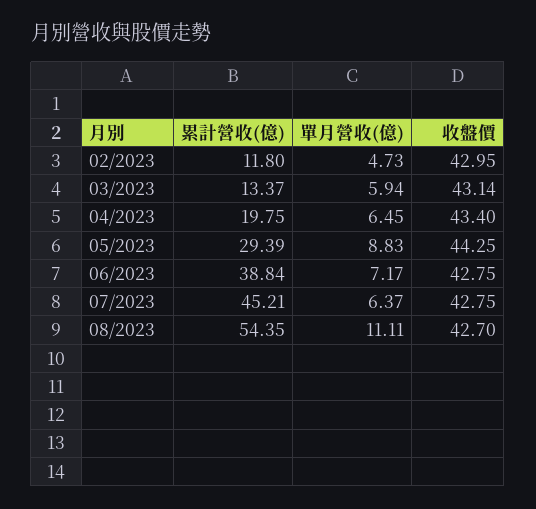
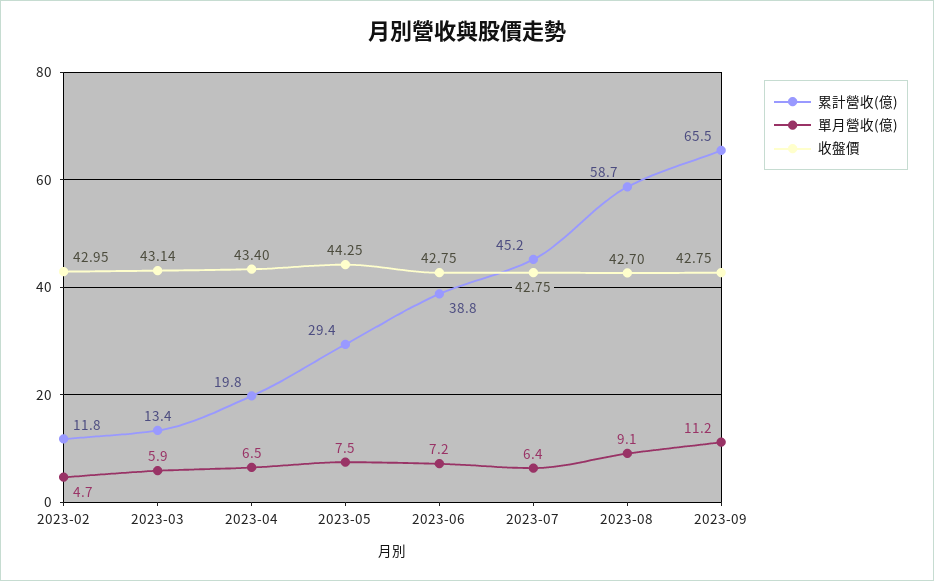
單月營收(億), 05/2023: 8.83 -> 7.5
累計營收(億), 08/2023: 54.35 -> 58.7
單月營收(億), 08/2023: 11.11 -> 9.1
累計營收(億), 2023-09: none -> 65.5
單月營收(億), 2023-09: none -> 11.2
收盤價, 2023-09: none -> 42.75

